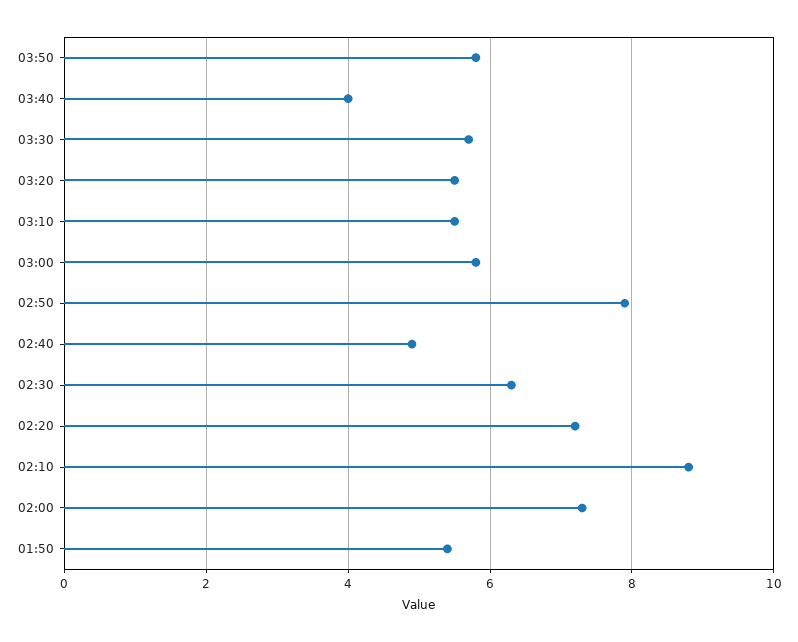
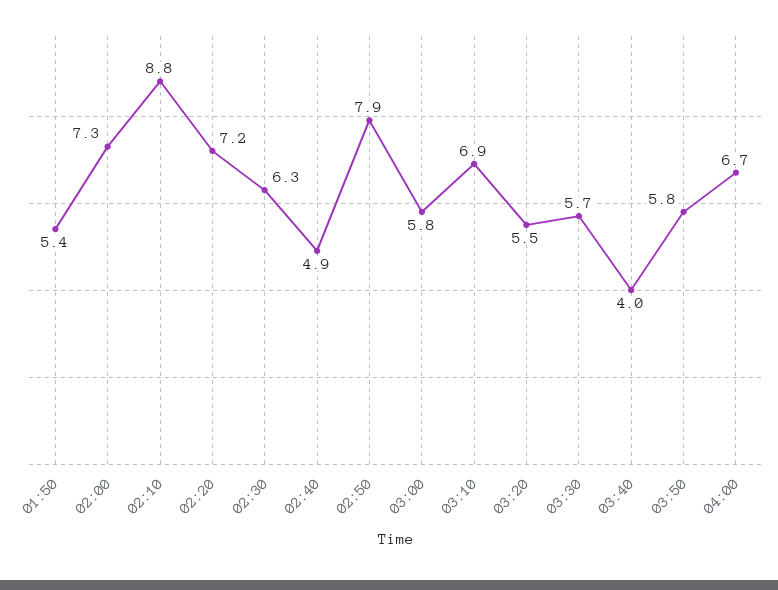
03:10: 5.5 -> 6.9
04:00: none -> 6.7

